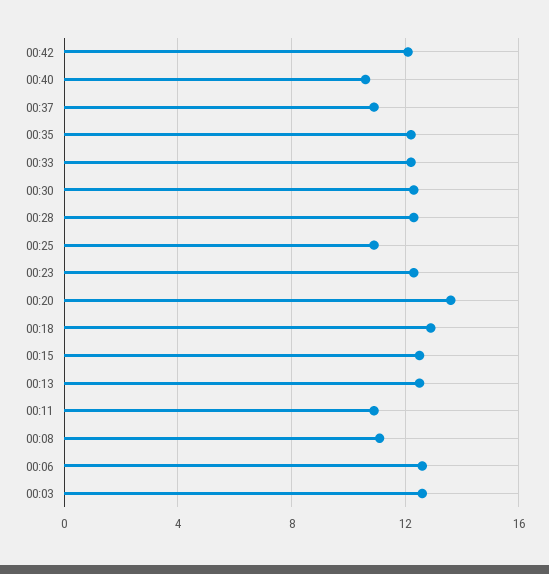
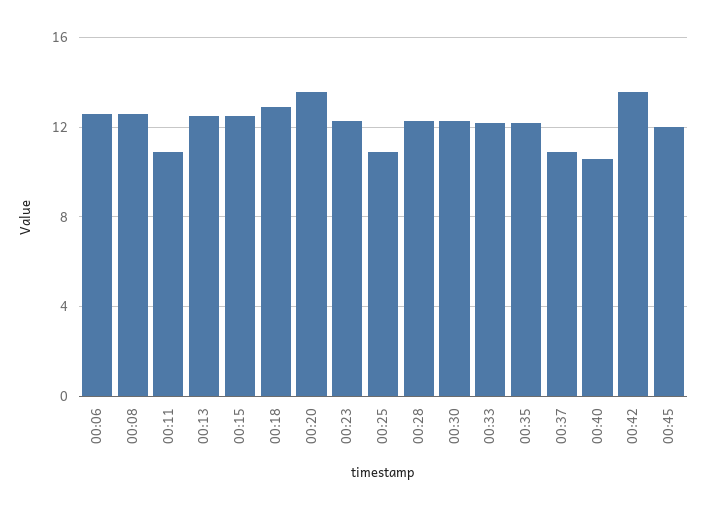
00:42: 12 -> 13.5
00:08: 11 -> 12.5
00:03: 12.5 -> none
00:45: none -> 12

